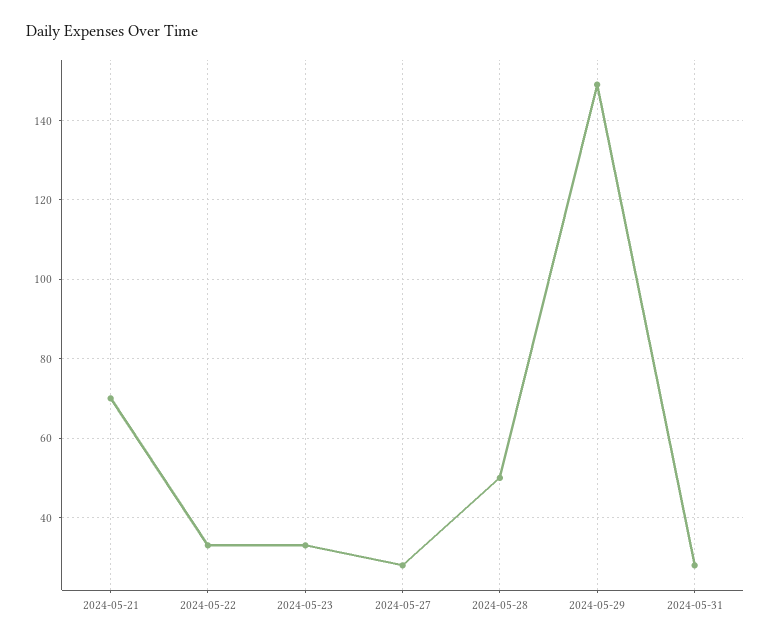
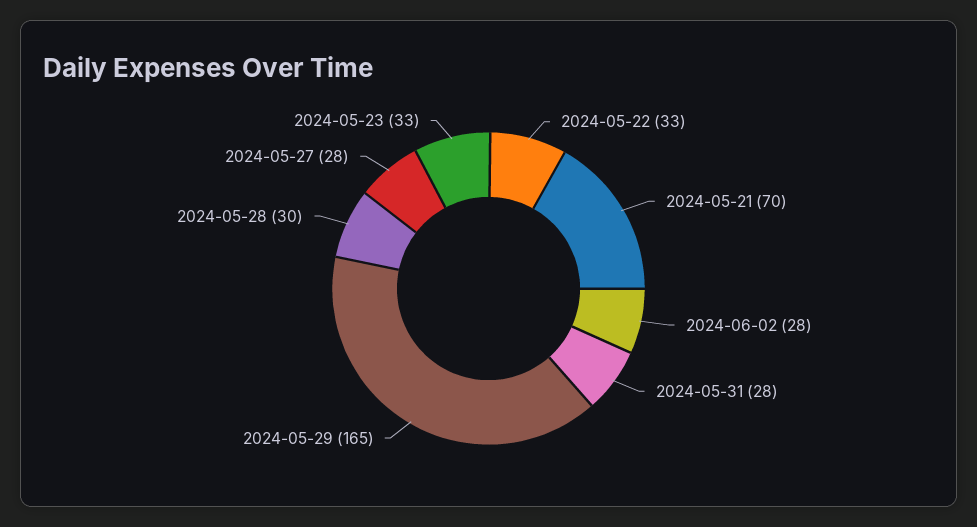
2024-05-28: 50 -> 30
2024-05-29: 150 -> 165
2024-06-02: none -> 28

